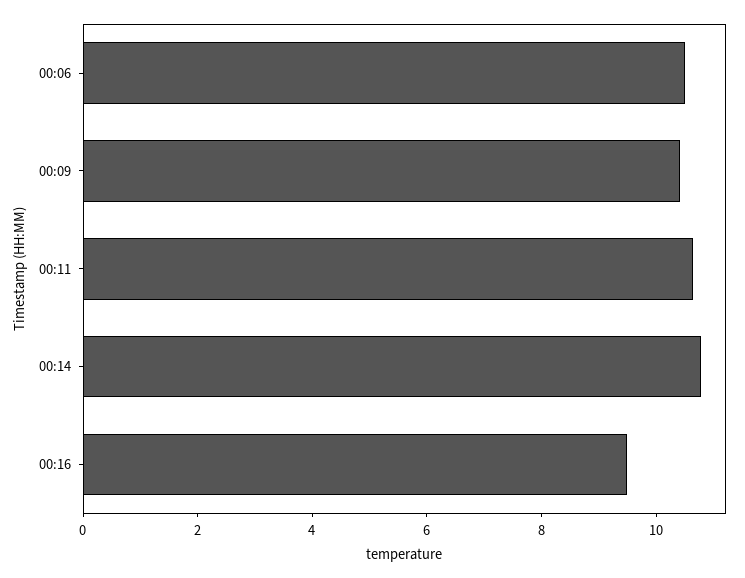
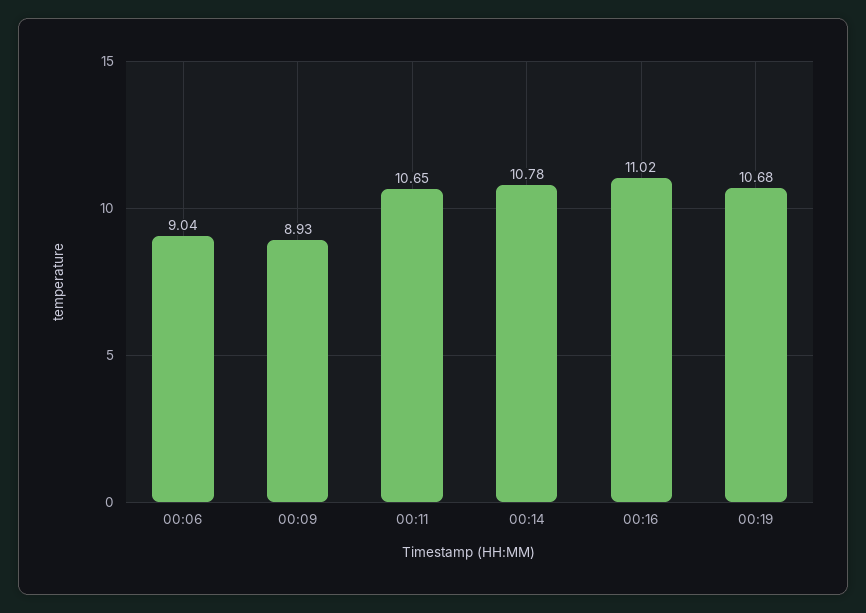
00:06: 10.5 -> 9.04
00:09: 10.5 -> 8.93
00:16: 9.5 -> 11.02
00:19: none -> 10.68

